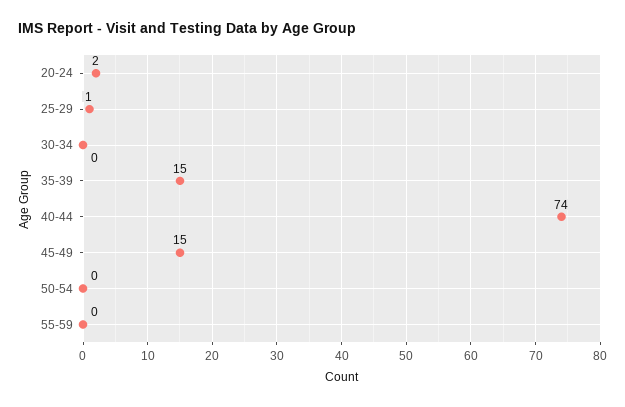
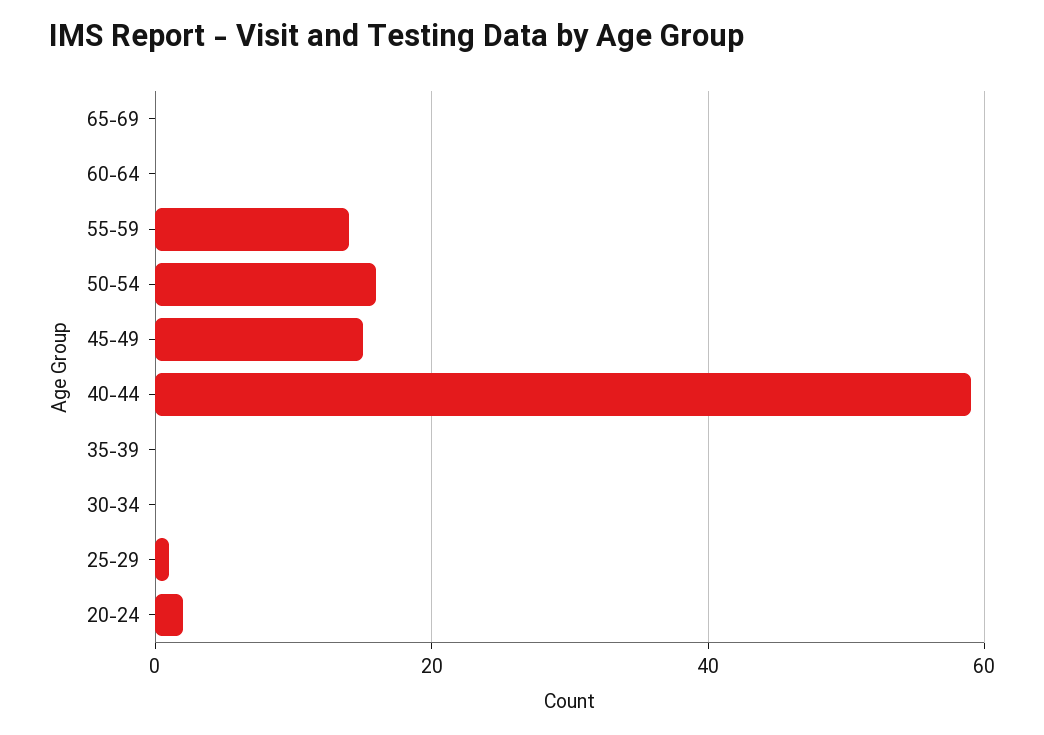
35-39: 15 -> 0
40-44: 74 -> 60
50-54: 0 -> 15
55-59: 0 -> 15
65-69: none -> 0
60-64: none -> 0

